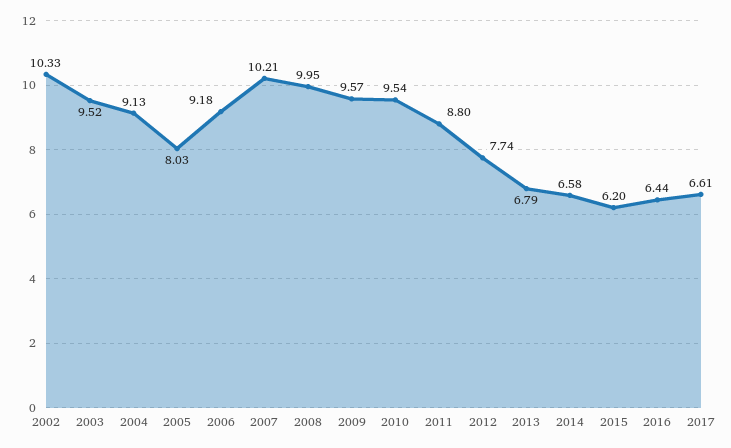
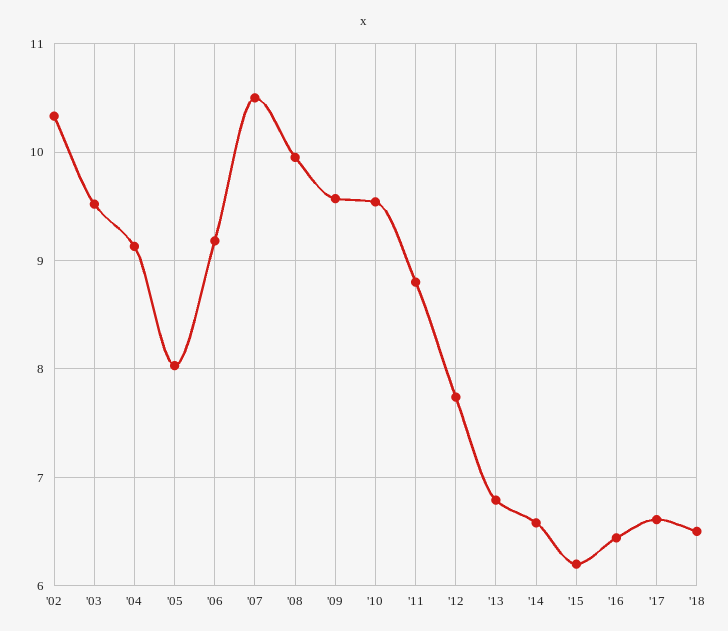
2007: 10.21 -> 10.5
'18: none -> 6.5

